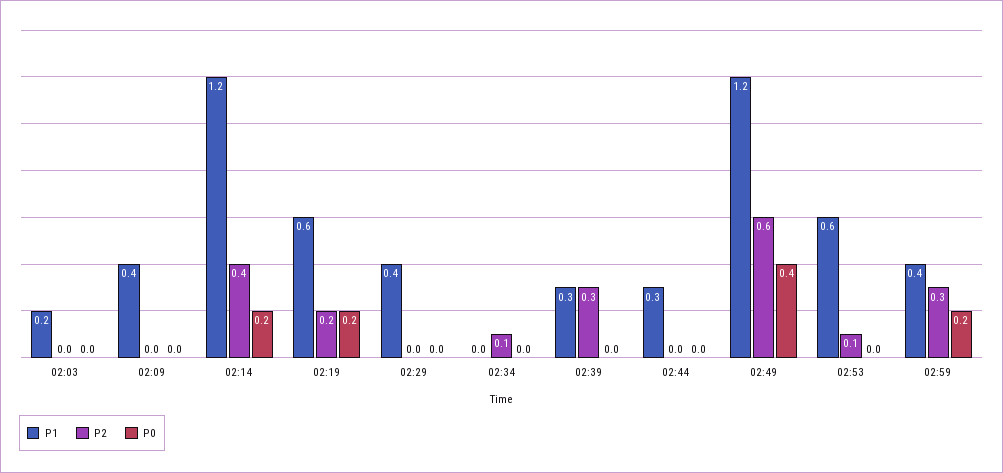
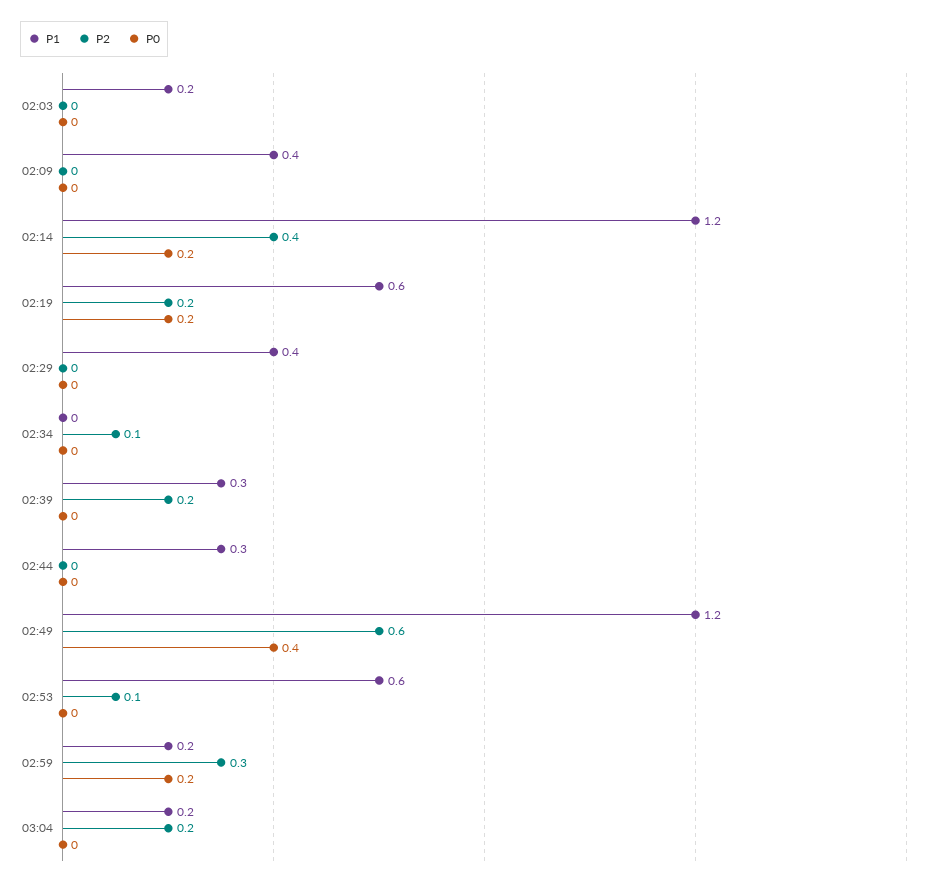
P2, 02:39: 0.3 -> 0.2
P1, 02:59: 0.4 -> 0.2
P1, 03:04: none -> 0.2
P2, 03:04: none -> 0.2
P0, 03:04: none -> 0

